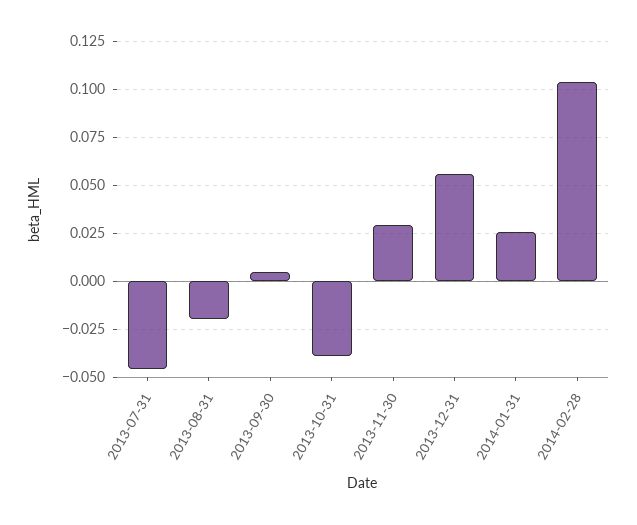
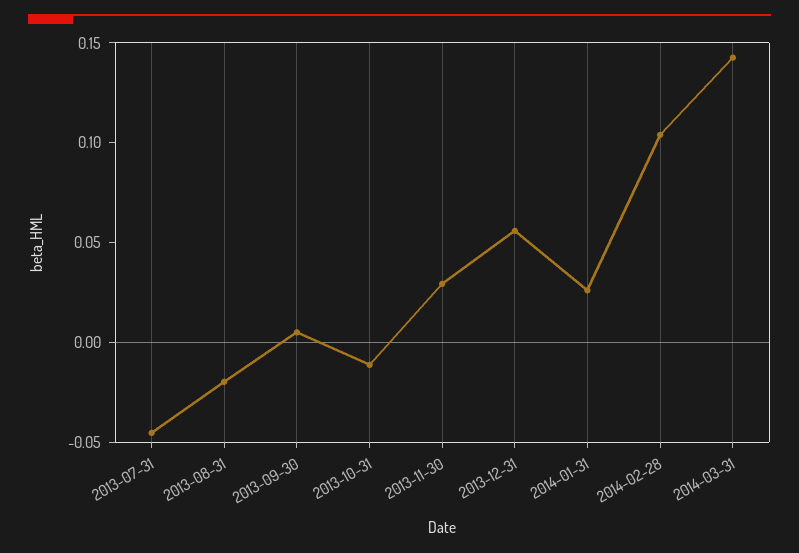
2013-10-31: -0.04 -> -0.01
2014-03-31: none -> 0.14

